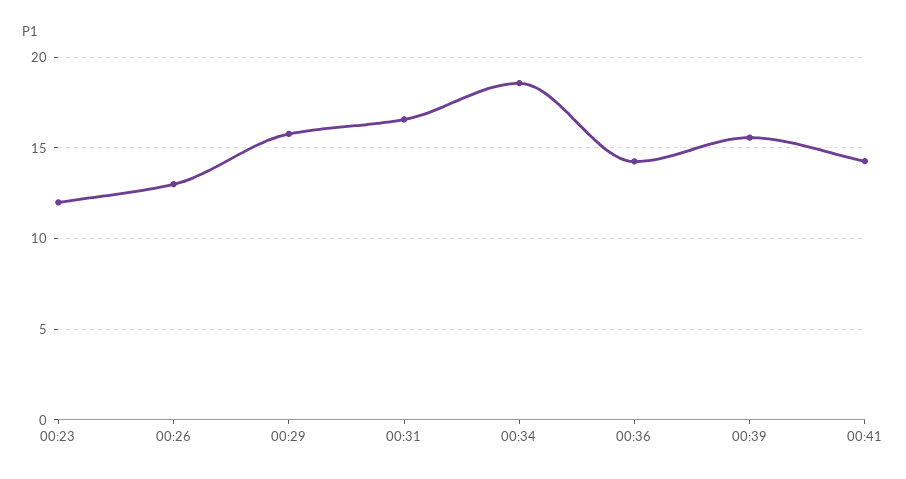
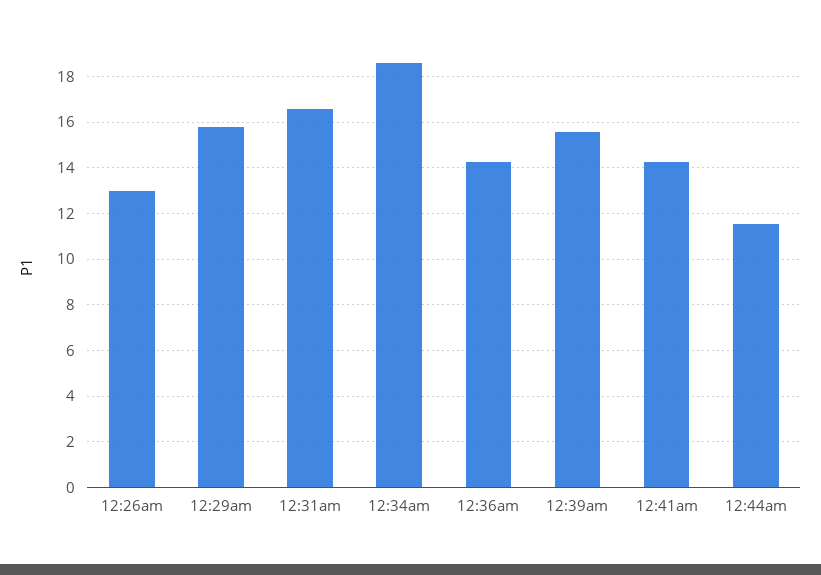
00:23: 12 -> none
12:44am: none -> 11.5

